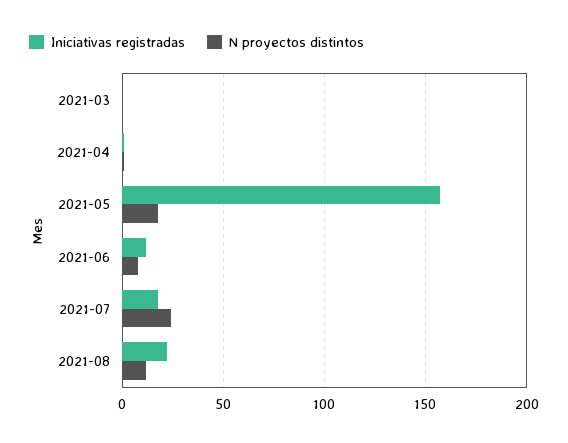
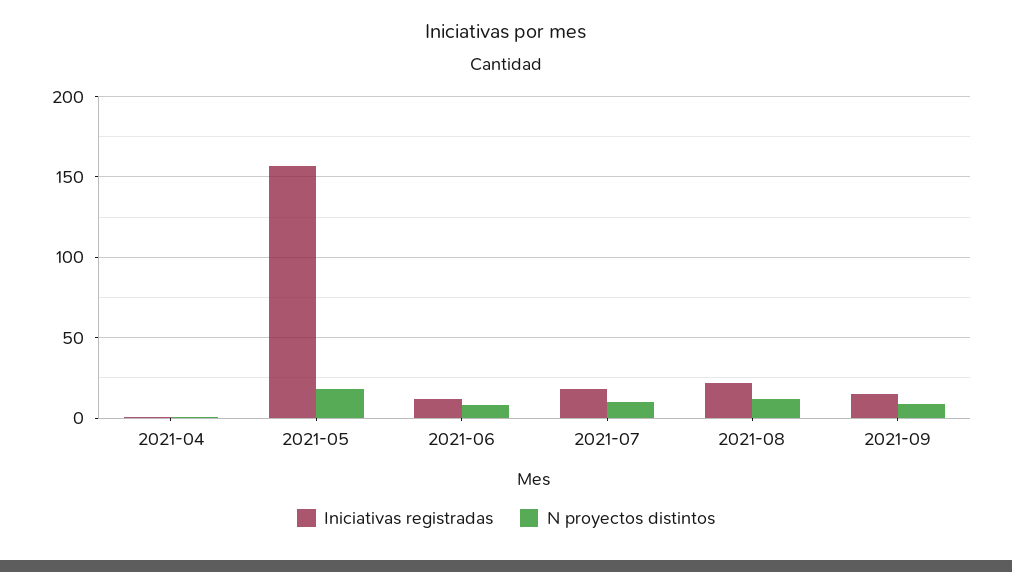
Iniciativas registradas, 2021-03: 0 -> none
N proyectos distintos, 2021-03: 0 -> none
N proyectos distintos, 2021-07: 25 -> 10
Iniciativas registradas, 2021-09: none -> 15
N proyectos distintos, 2021-09: none -> 10

